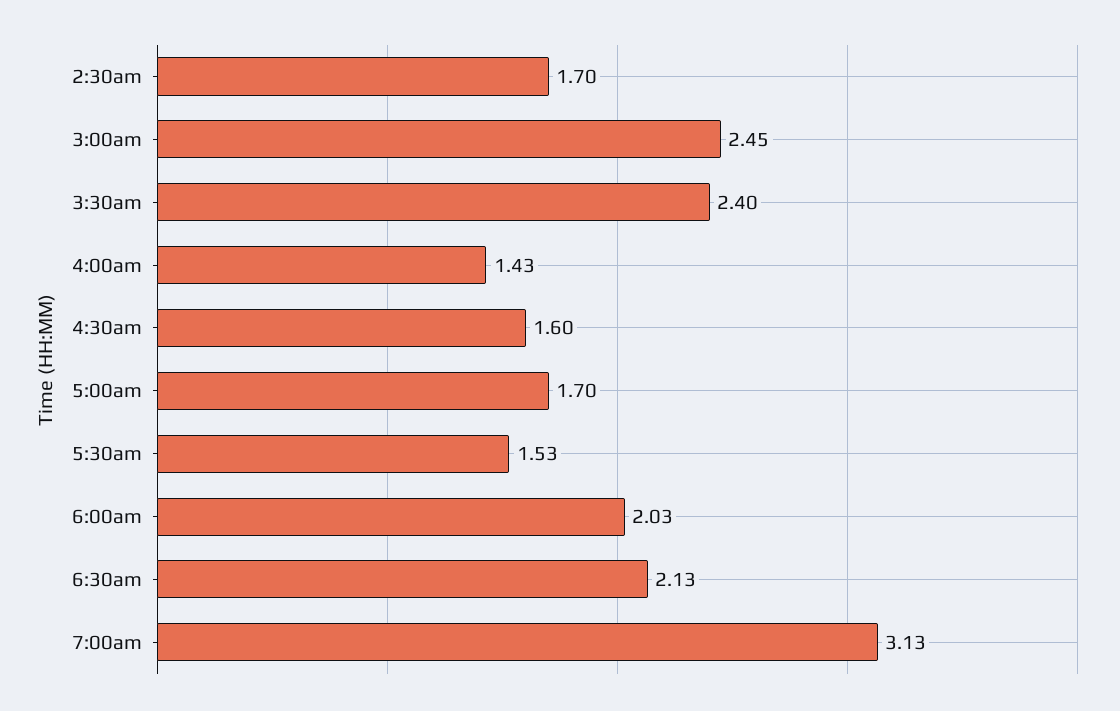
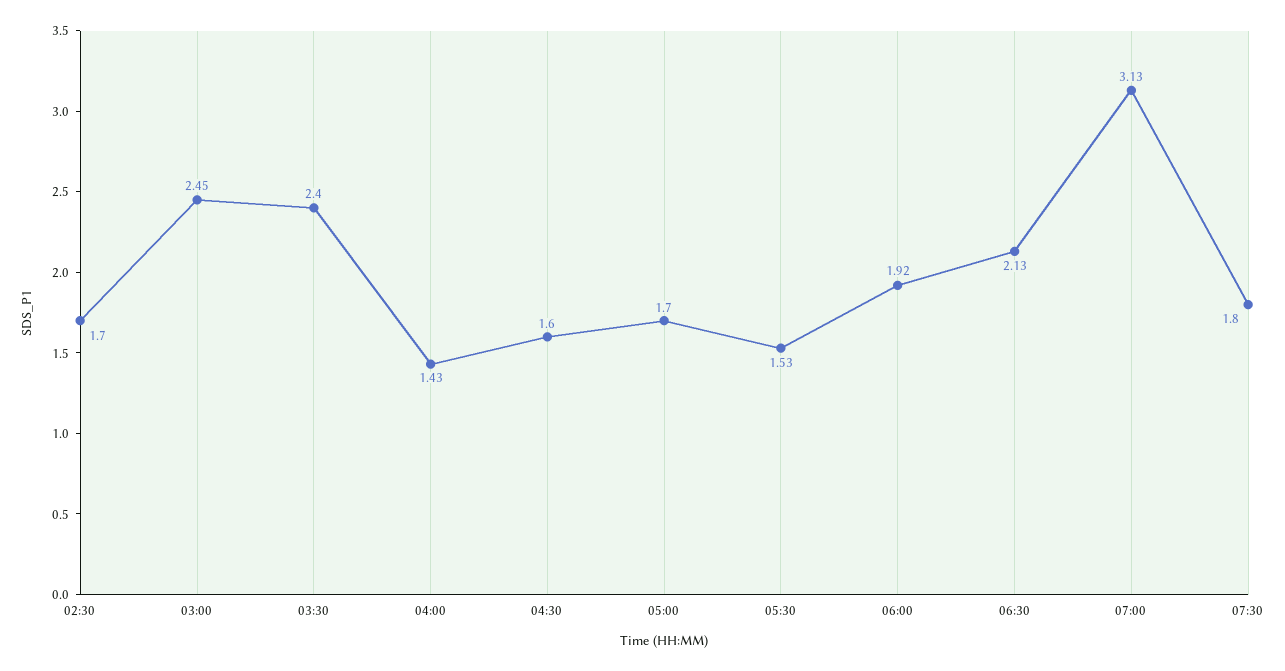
6:00am: 2.03 -> 1.92
07:30: none -> 1.8

